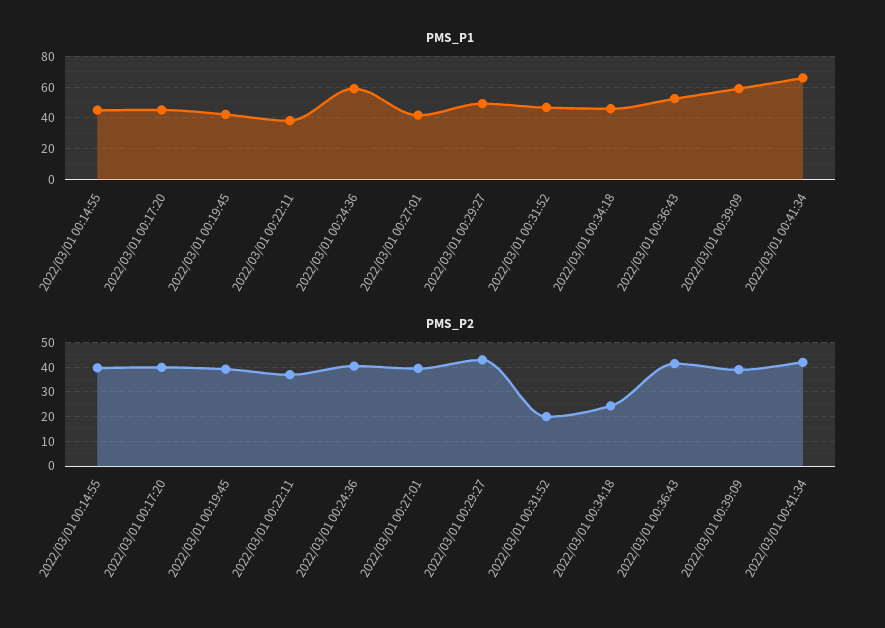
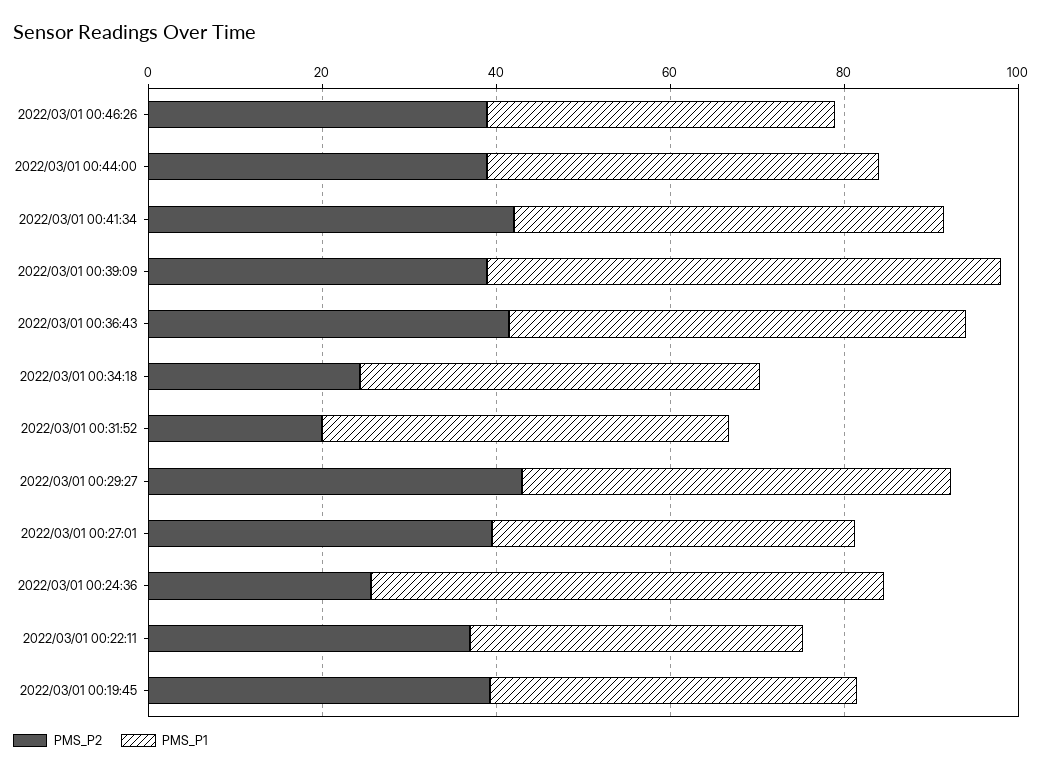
PMS_P1, 2022/03/01 00:14:55: 45 -> none
PMS_P1, 2022/03/01 00:17:20: 45 -> none
PMS_P1, 2022/03/01 00:41:34: 65 -> 50
PMS_P2, 2022/03/01 00:14:55: 40 -> none
PMS_P2, 2022/03/01 00:17:20: 40 -> none
PMS_P2, 2022/03/01 00:24:36: 40 -> 25
PMS_P2, 2022/03/01 00:46:26: none -> 40
PMS_P1, 2022/03/01 00:46:26: none -> 40
PMS_P2, 2022/03/01 00:44:00: none -> 40
PMS_P1, 2022/03/01 00:44:00: none -> 45

